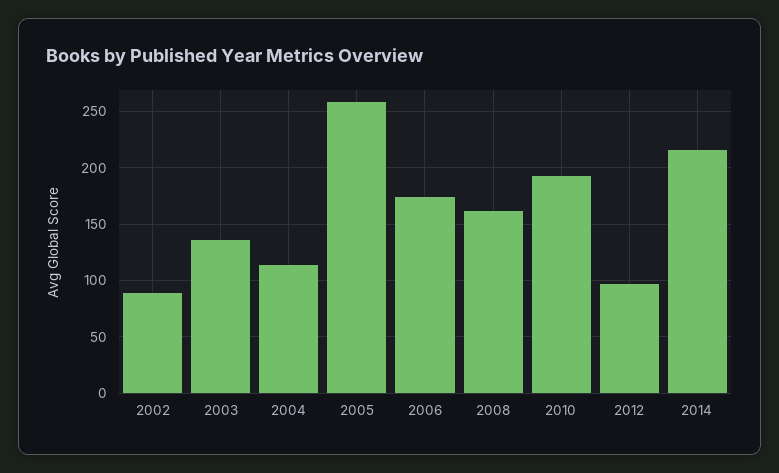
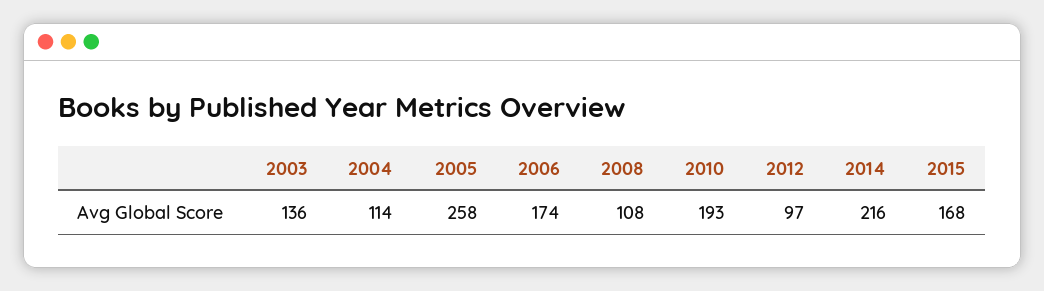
2002: 90 -> none
2008: 160 -> 108
2015: none -> 168

